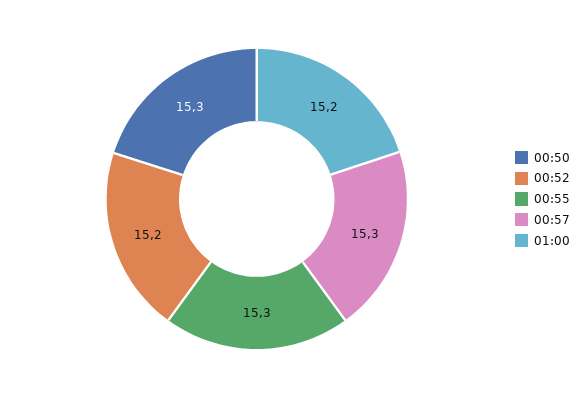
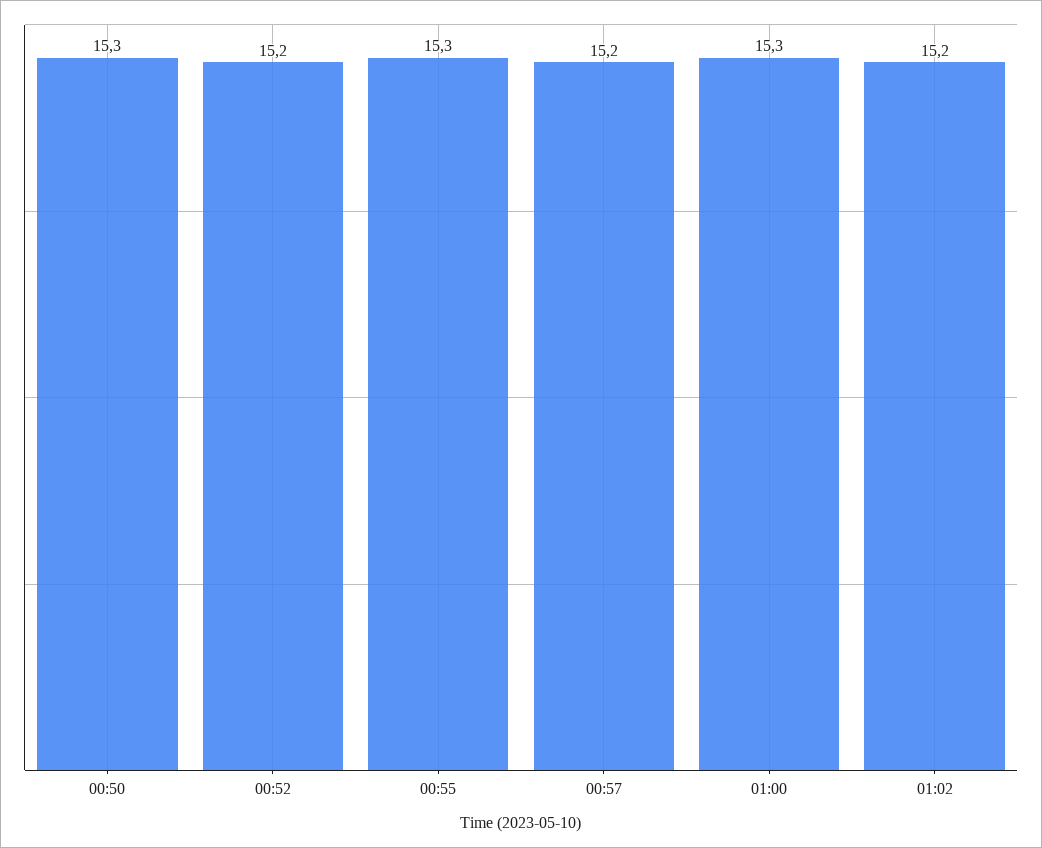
00:57: 15.3 -> 15.2
01:00: 15.2 -> 15.3
01:02: none -> 15.2

